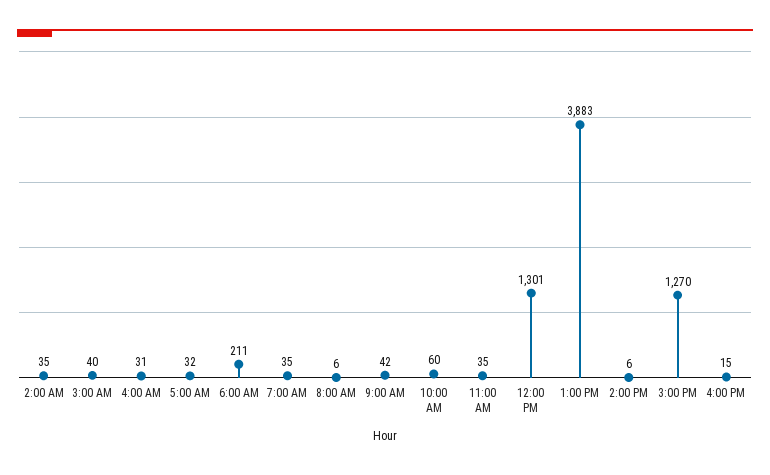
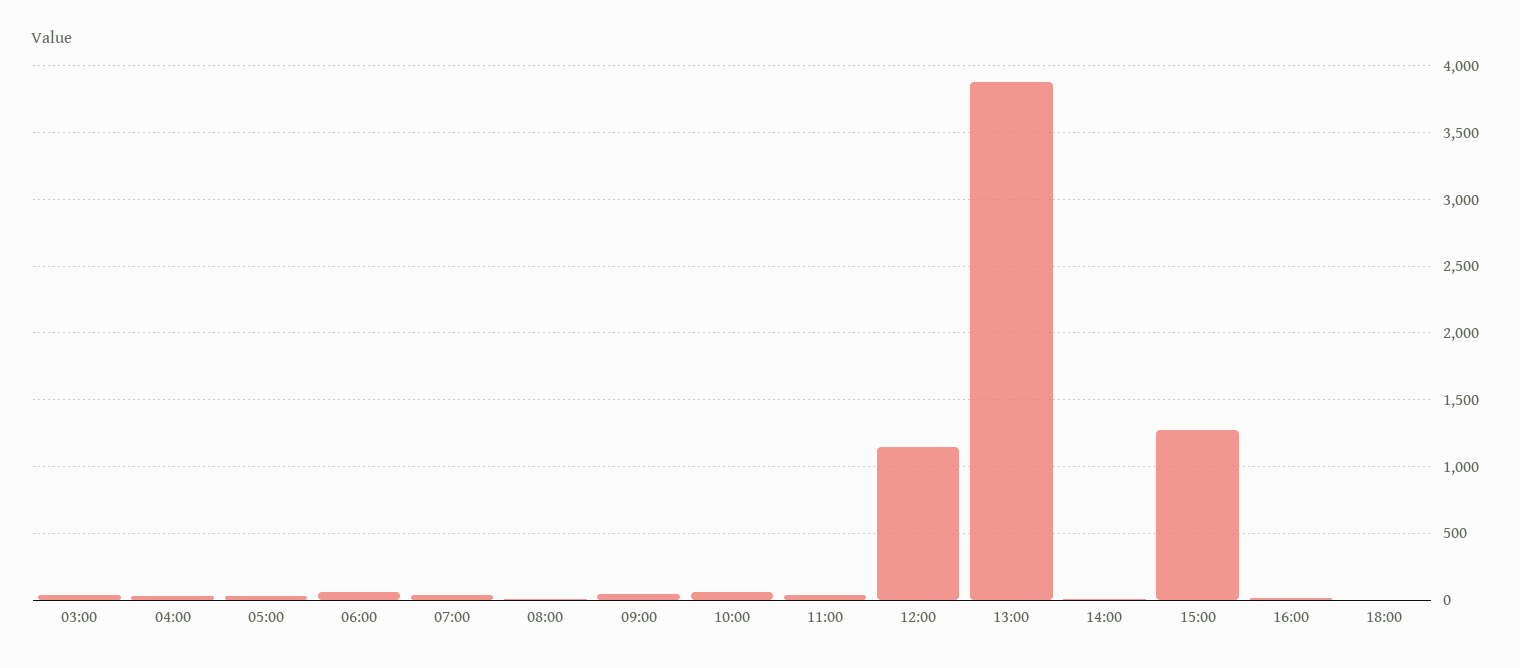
2:00 AM: 35 -> none
6:00 AM: 211 -> 50
12:00 PM: 1301 -> 1150
18:00: none -> 0

